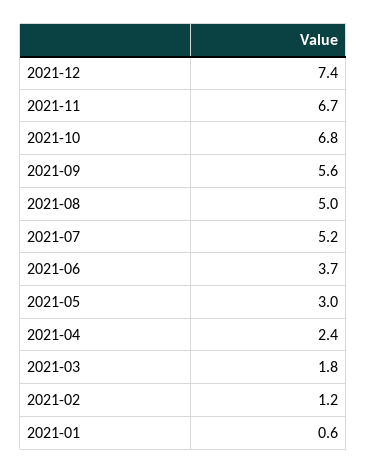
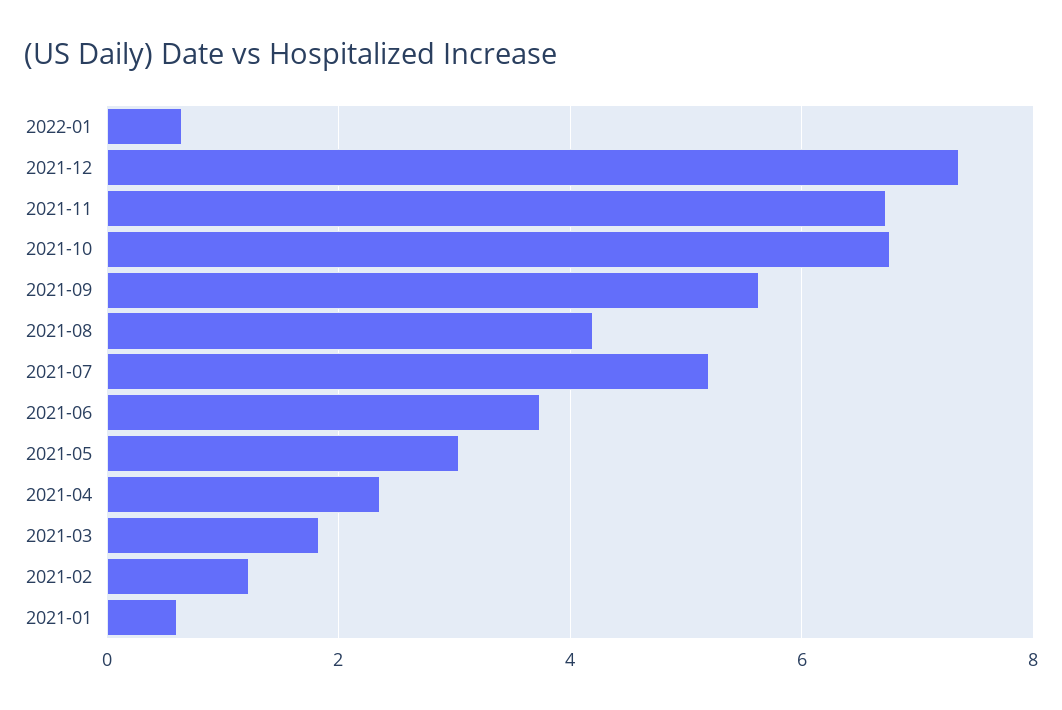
2021-08: 5 -> 4.2
2022-01: none -> 0.6

